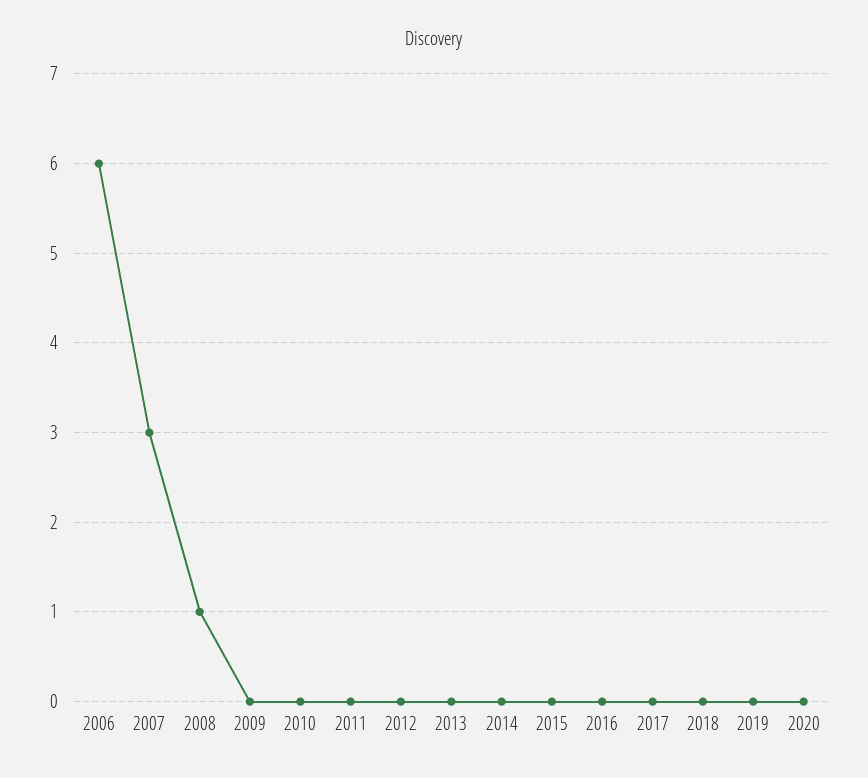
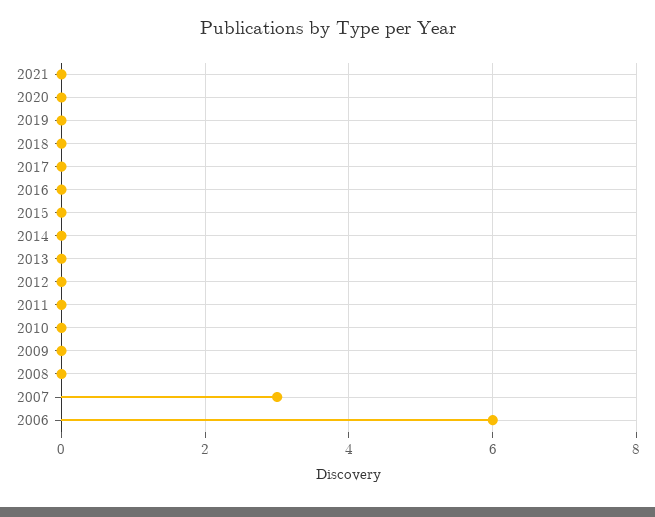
2008: 1 -> 0
2021: none -> 0

